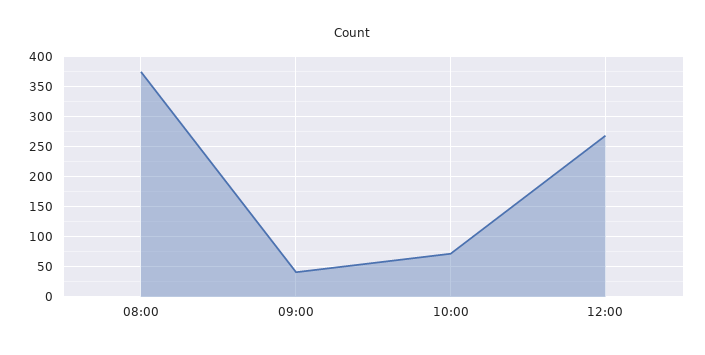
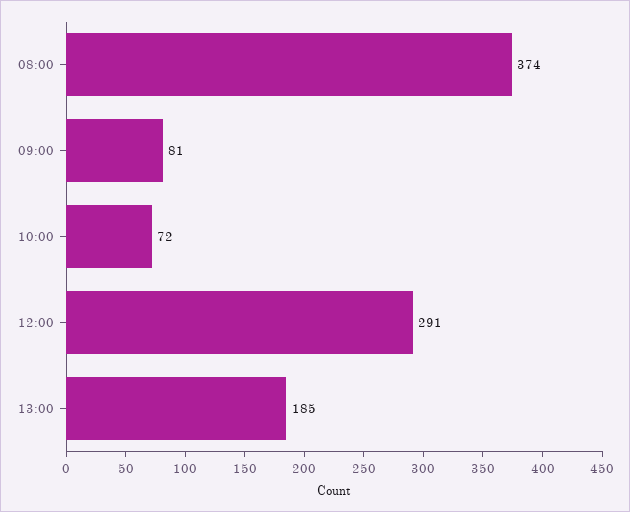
09:00: 40 -> 81
12:00: 270 -> 291
13:00: none -> 185

